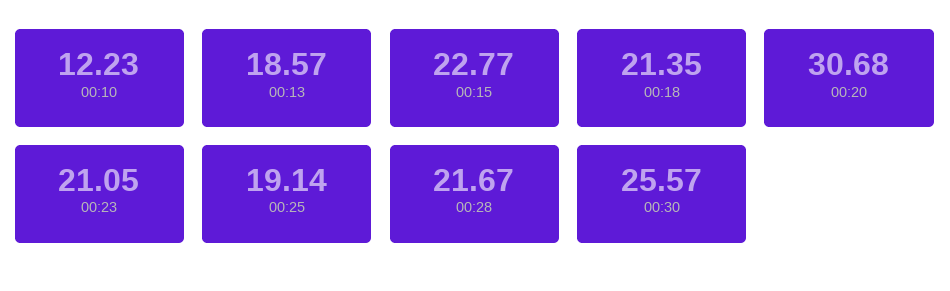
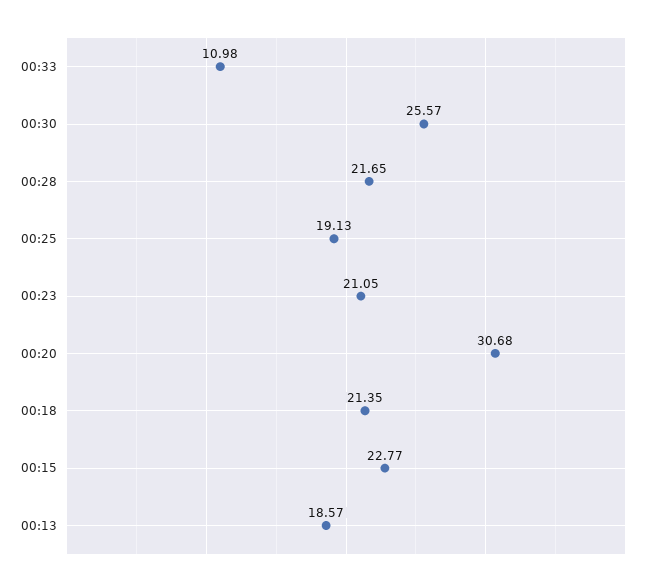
00:10: 12.23 -> none
00:25: 19.14 -> 19.13
00:28: 21.67 -> 21.65
00:33: none -> 10.98

